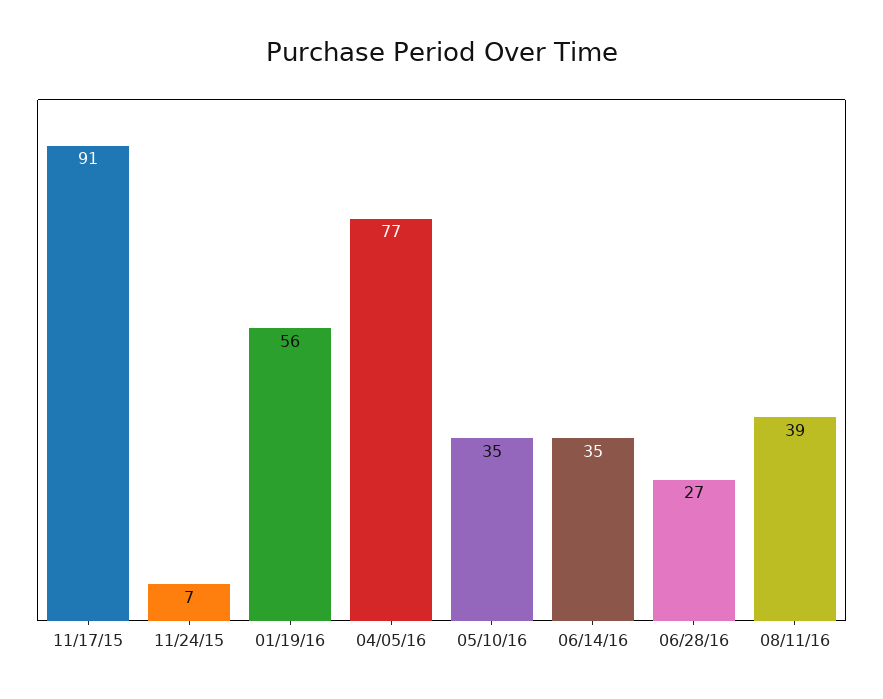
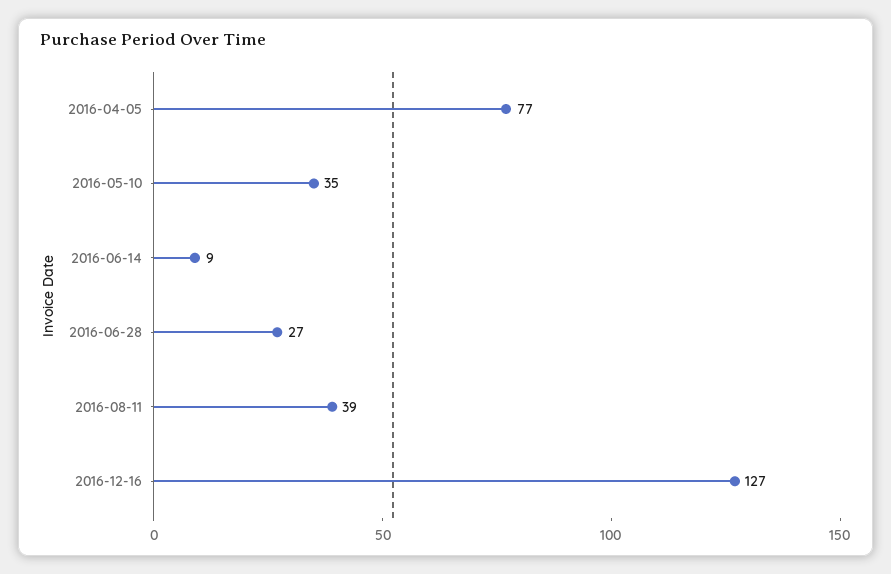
11/17/15: 91 -> none
11/24/15: 7 -> none
01/19/16: 56 -> none
06/14/16: 35 -> 9
2016-12-16: none -> 127

